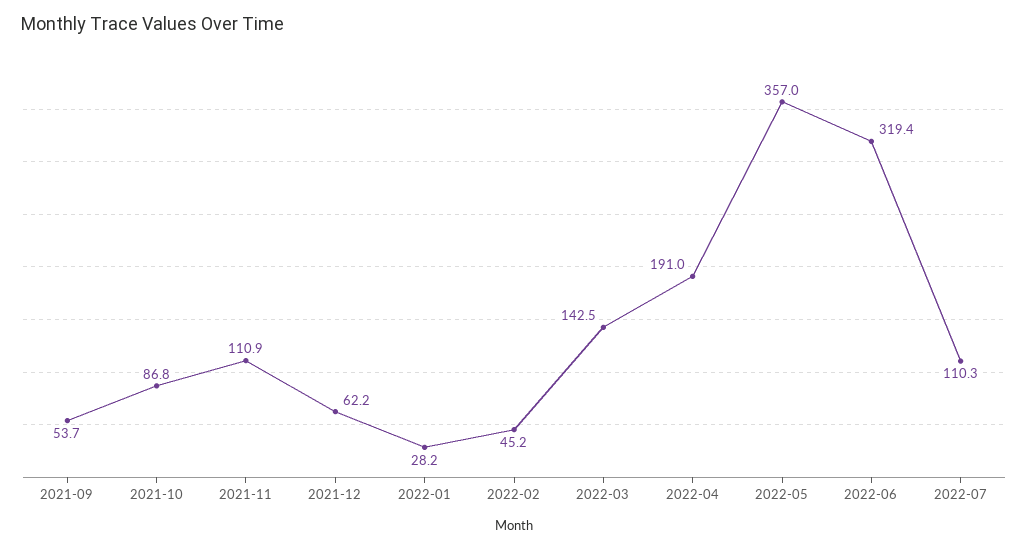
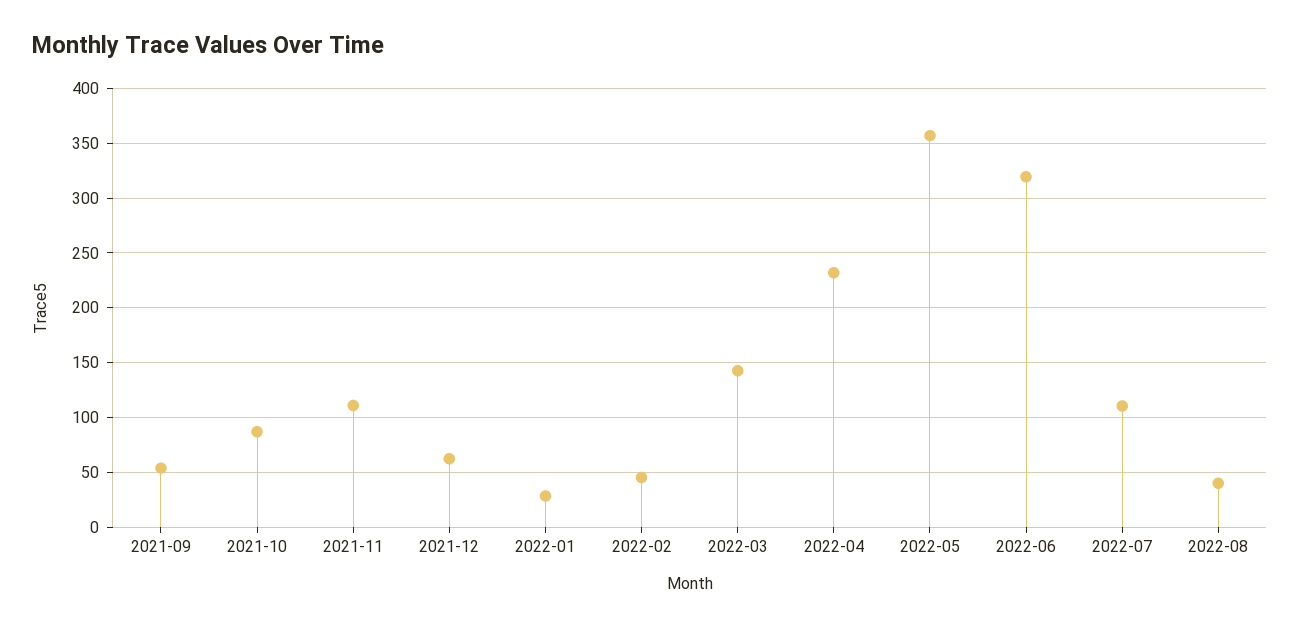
2022-04: 191 -> 230
2022-08: none -> 40

